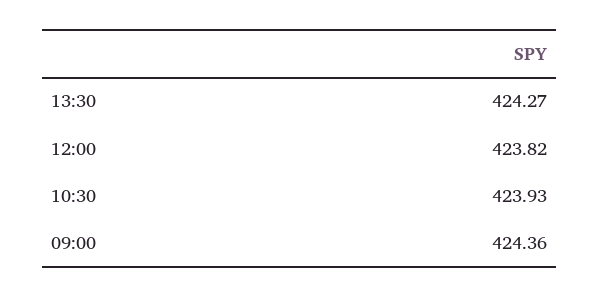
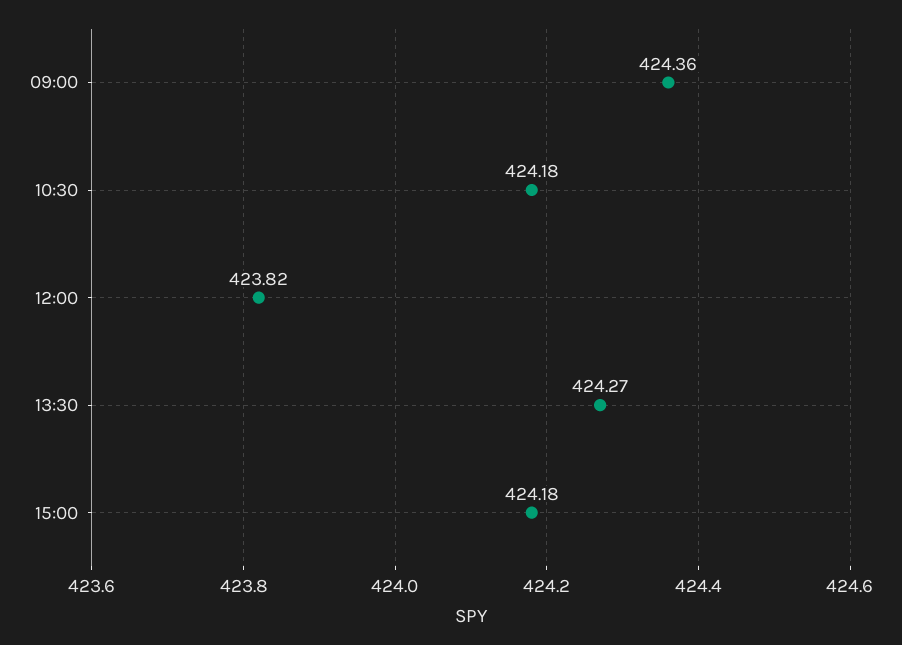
10:30: 423.93 -> 424.18
15:00: none -> 424.18

